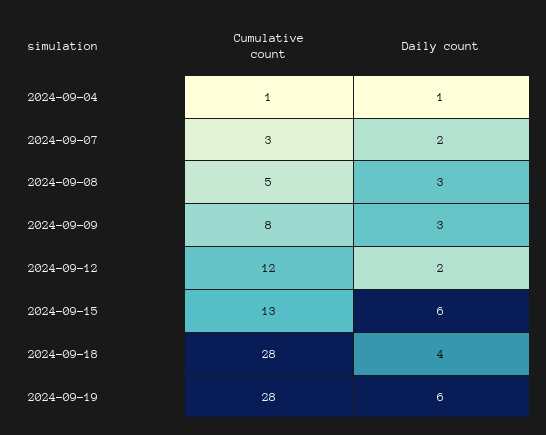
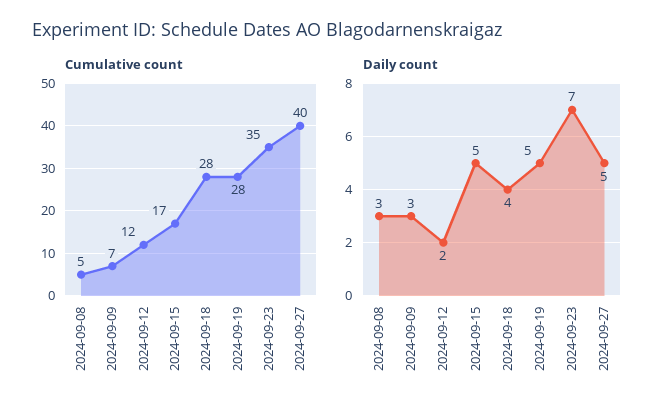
Cumulative count, 2024-09-04: 1 -> none
Daily count, 2024-09-04: 1 -> none
Cumulative count, 2024-09-07: 3 -> none
Daily count, 2024-09-07: 2 -> none
Cumulative count, 2024-09-09: 8 -> 7
Cumulative count, 2024-09-15: 13 -> 17
Daily count, 2024-09-15: 6 -> 5
Daily count, 2024-09-19: 6 -> 5
Cumulative count, 2024-09-23: none -> 35
Cumulative count, 2024-09-27: none -> 40
Daily count, 2024-09-23: none -> 7
Daily count, 2024-09-27: none -> 5

